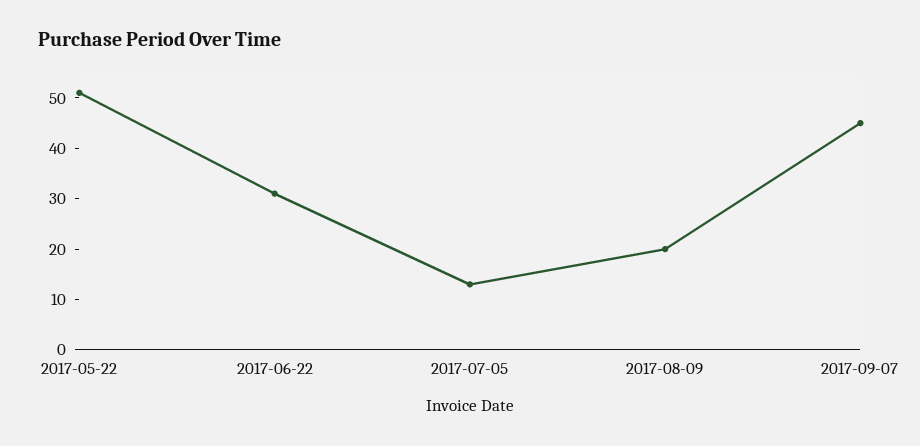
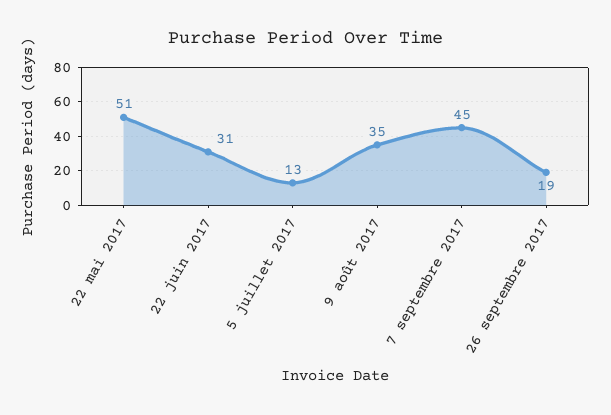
2017-08-09: 20 -> 35
26 septembre 2017: none -> 19

